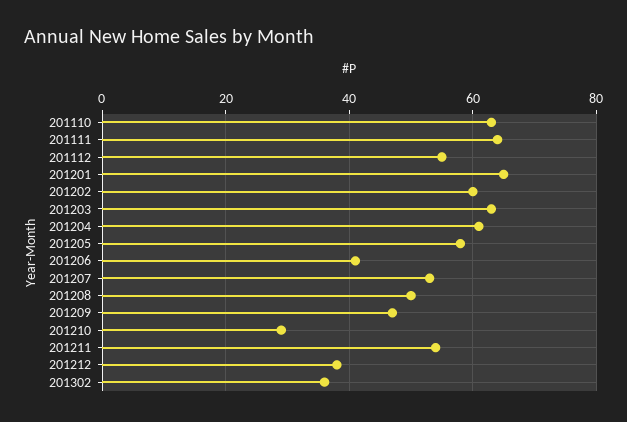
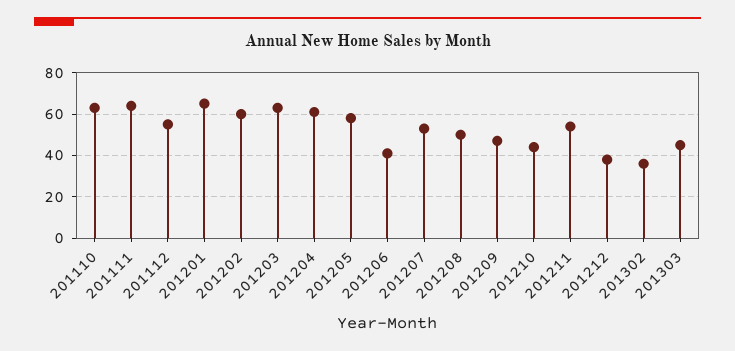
201210: 30 -> 45
201303: none -> 45

